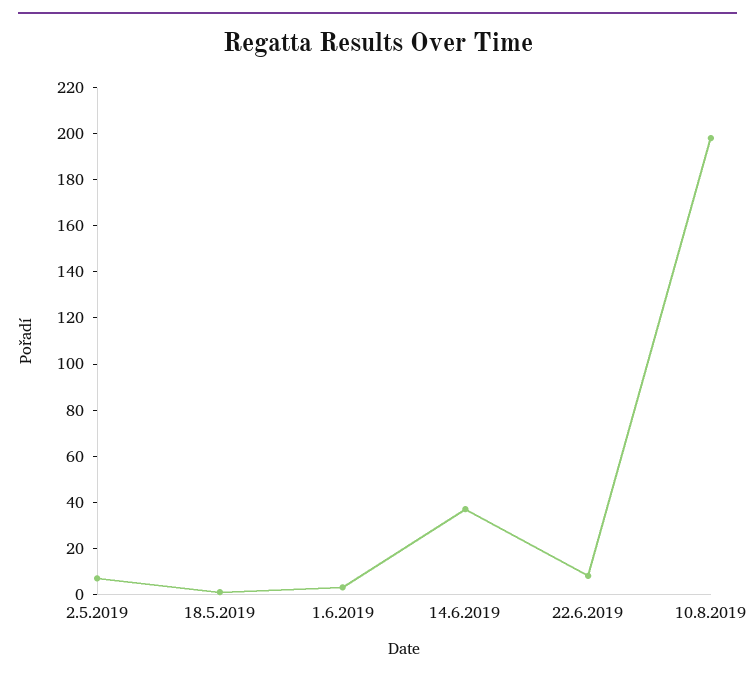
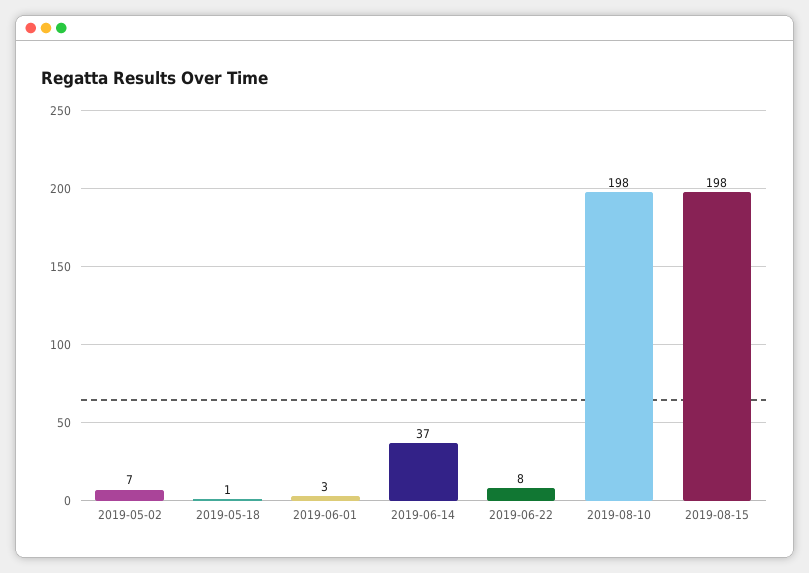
2019-08-15: none -> 198

